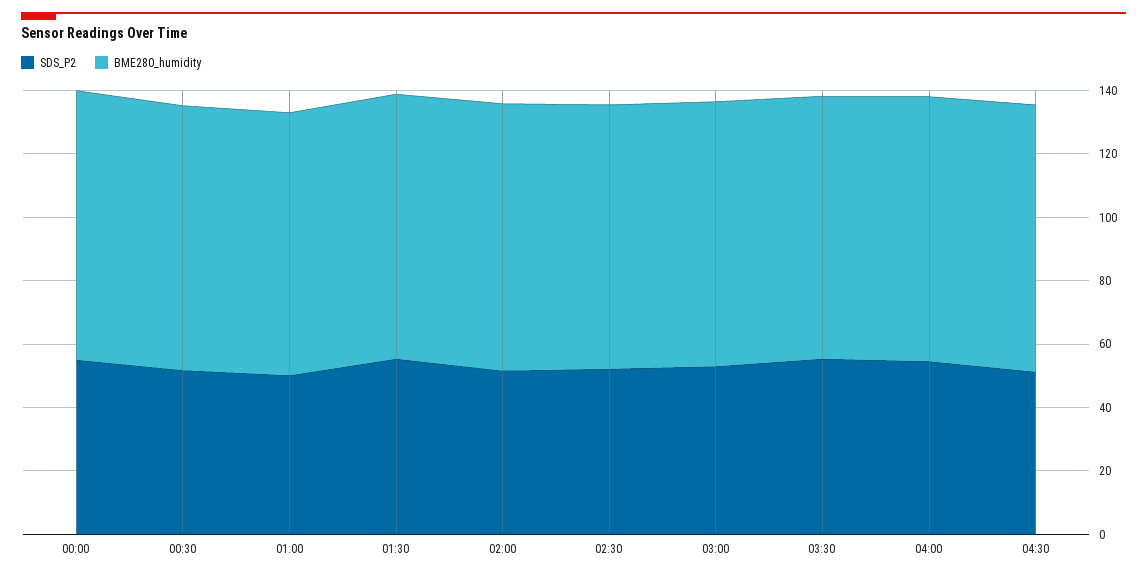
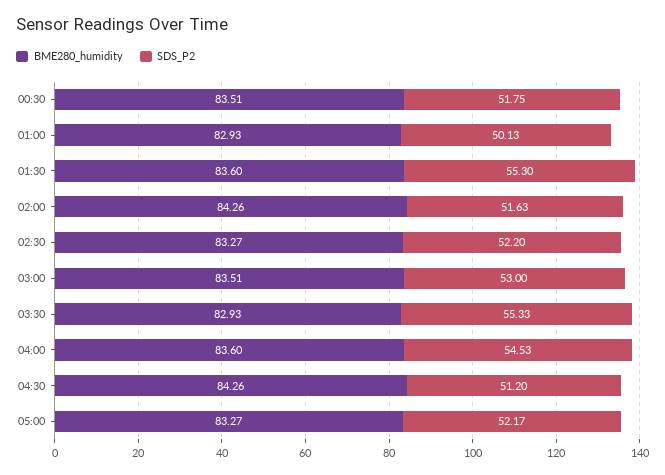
SDS_P2, 00:00: 55 -> none
BME280_humidity, 00:00: 85 -> none
BME280_humidity, 05:00: none -> 83.27
SDS_P2, 05:00: none -> 52.17

